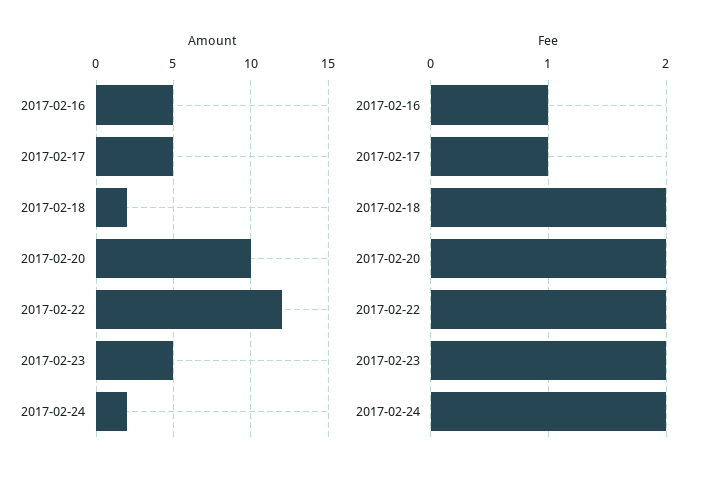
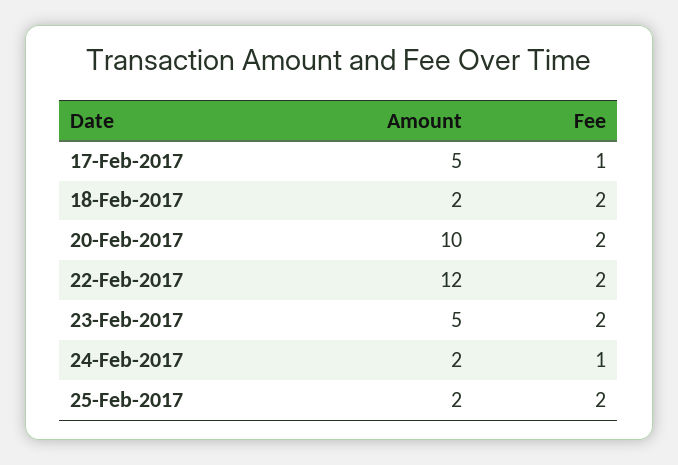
Amount, 2017-02-16: 5 -> none
Fee, 2017-02-16: 1 -> none
Fee, 2017-02-24: 2 -> 1
Amount, 25-Feb-2017: none -> 2
Fee, 25-Feb-2017: none -> 2

